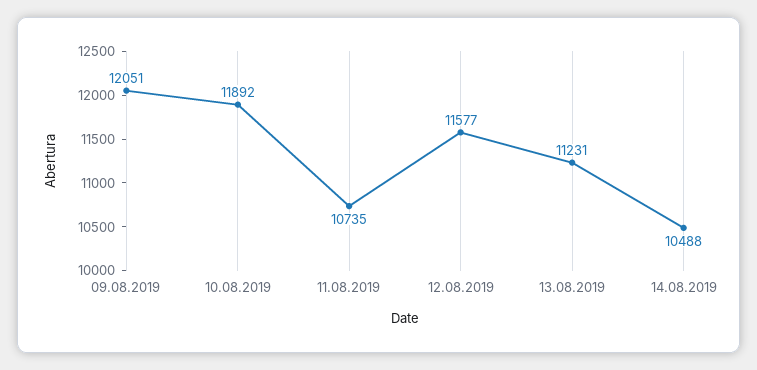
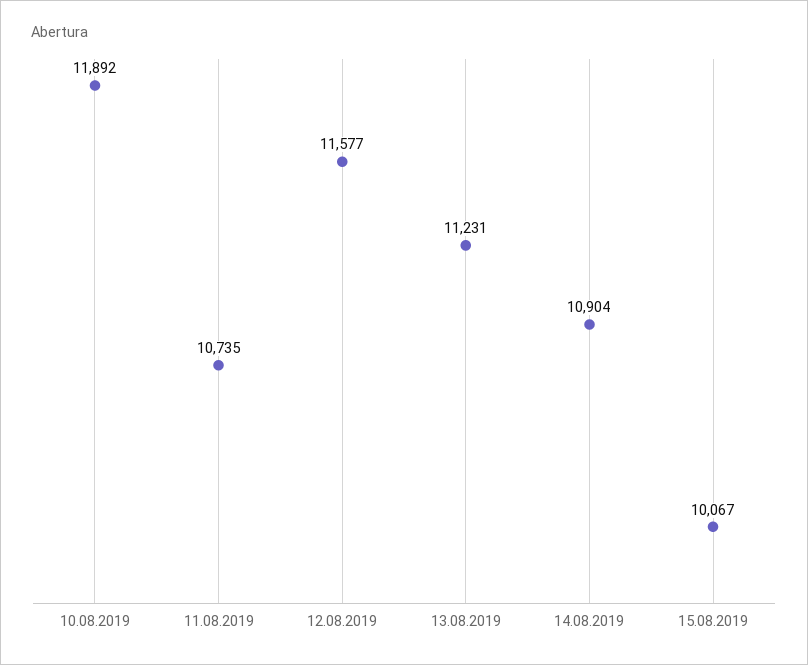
09.08.2019: 12051 -> none
14.08.2019: 10488 -> 10904
15.08.2019: none -> 10067

